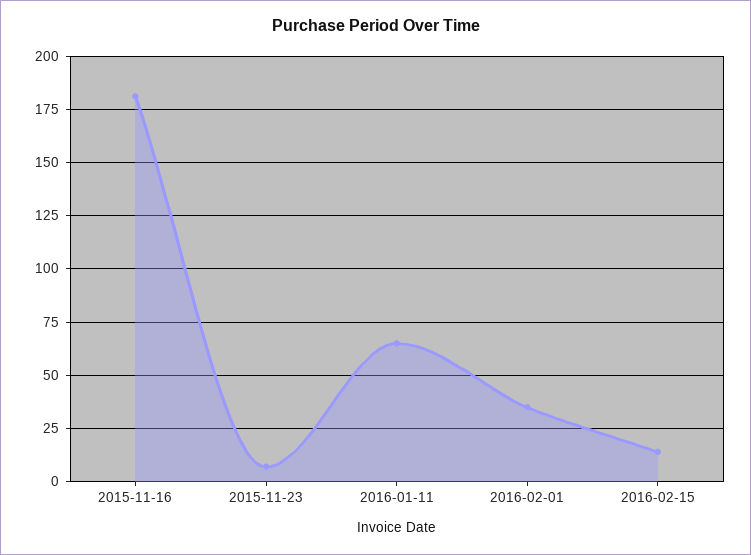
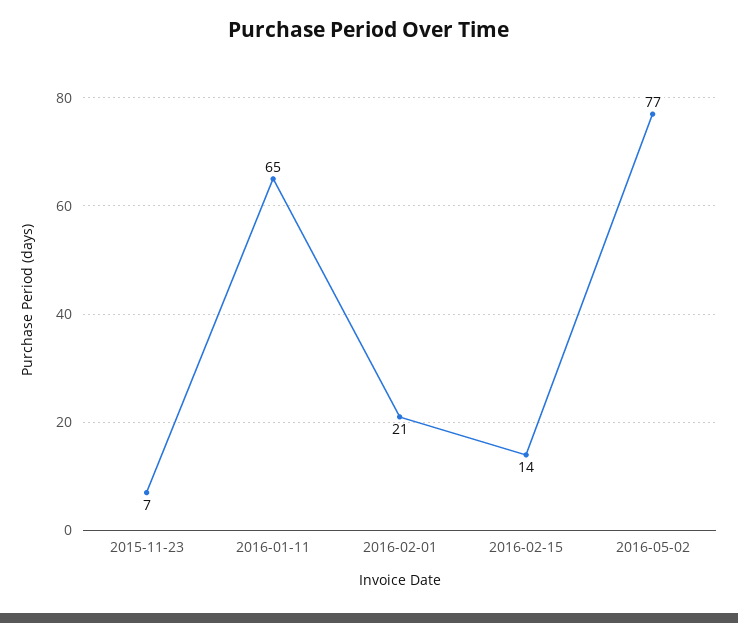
2015-11-16: 180 -> none
2016-02-01: 35 -> 21
2016-05-02: none -> 77

